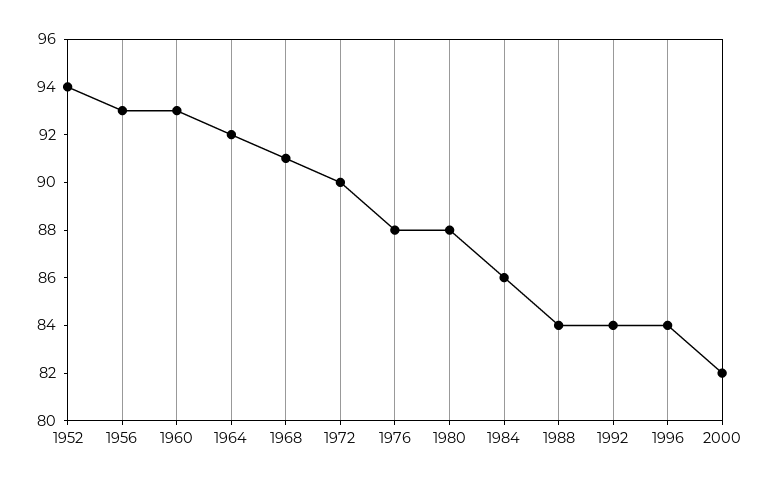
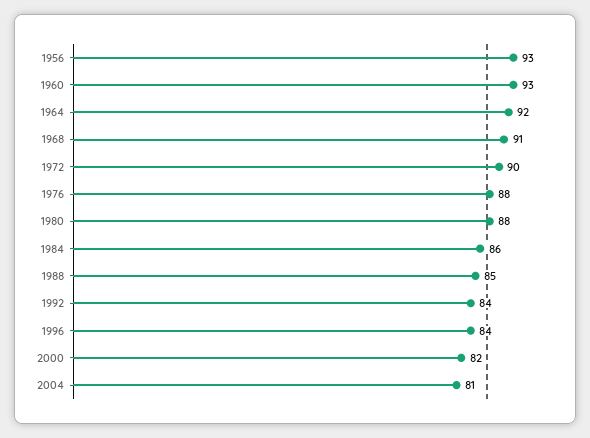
1952: 94 -> none
1988: 84 -> 85
2004: none -> 81

